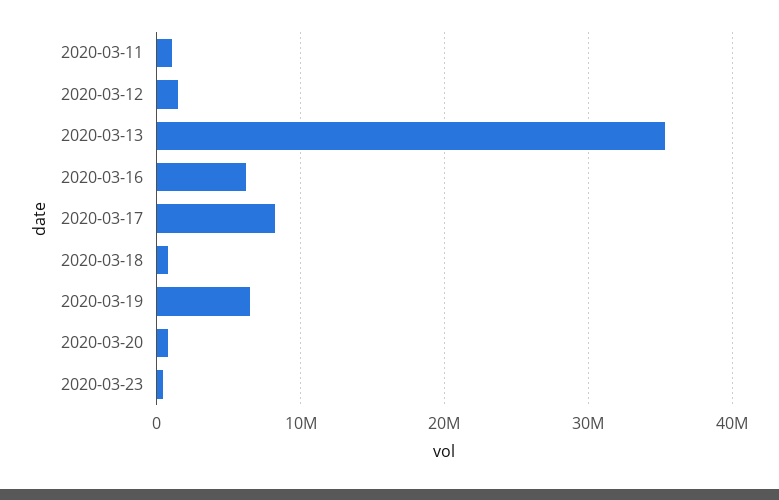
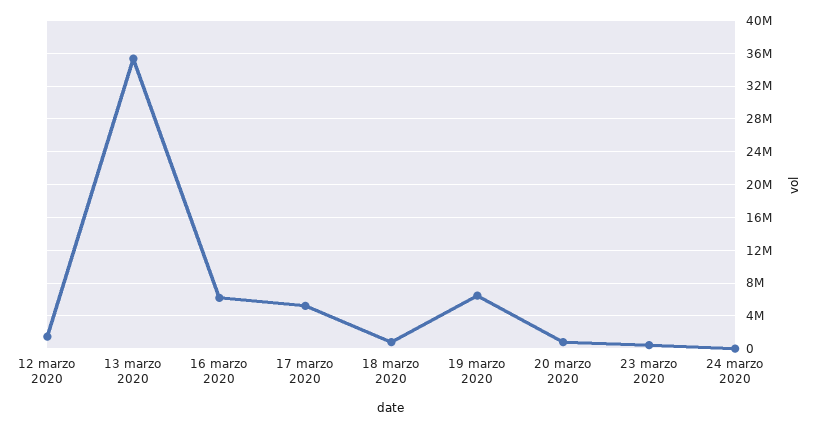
2020-03-11: 1000000 -> none
2020-03-17: 8000000 -> 5000000
24 marzo 2020: none -> 0

